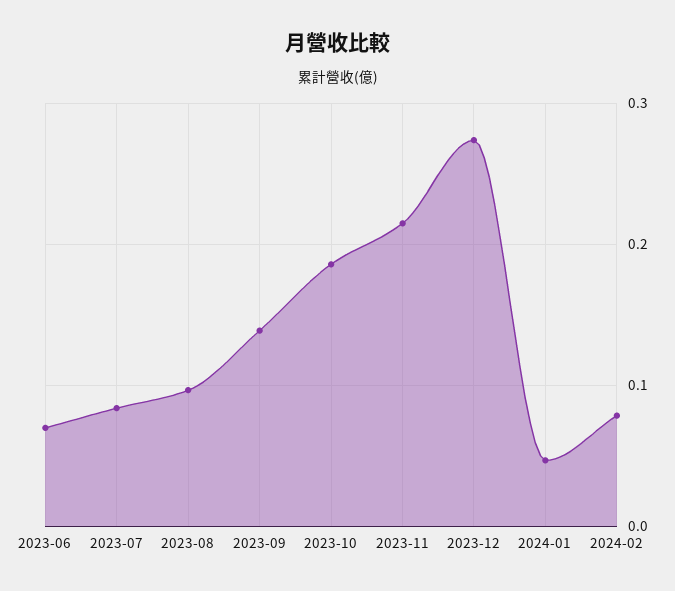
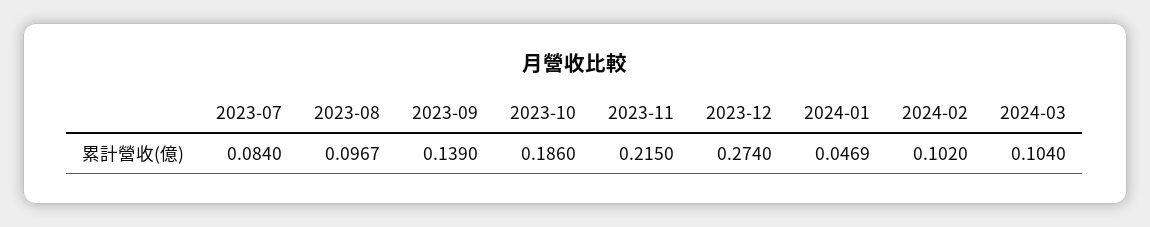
2023-06: 0.07 -> none
2024-02: 0.08 -> 0.102
2024-03: none -> 0.104

